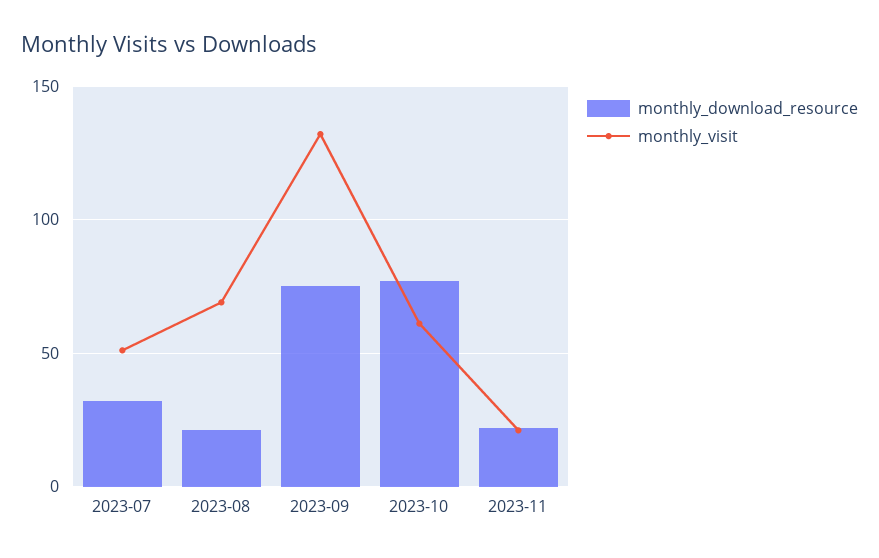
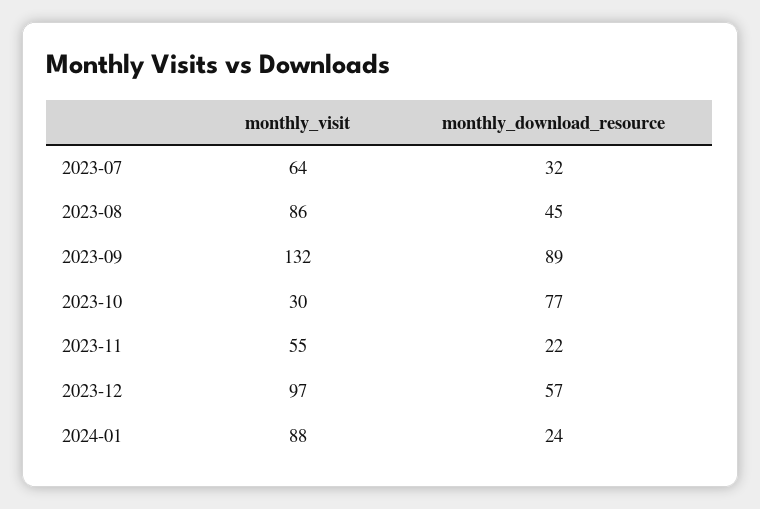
monthly_visit, 2023-07: 50 -> 64
monthly_download_resource, 2023-08: 20 -> 45
monthly_visit, 2023-08: 70 -> 86
monthly_download_resource, 2023-09: 75 -> 89
monthly_visit, 2023-10: 60 -> 30
monthly_visit, 2023-11: 20 -> 55
monthly_visit, 2023-12: none -> 97
monthly_download_resource, 2023-12: none -> 57
monthly_visit, 2024-01: none -> 88
monthly_download_resource, 2024-01: none -> 24

